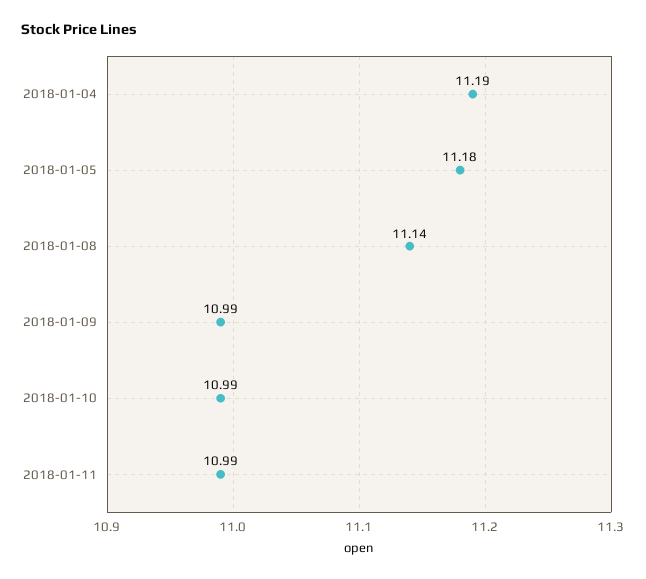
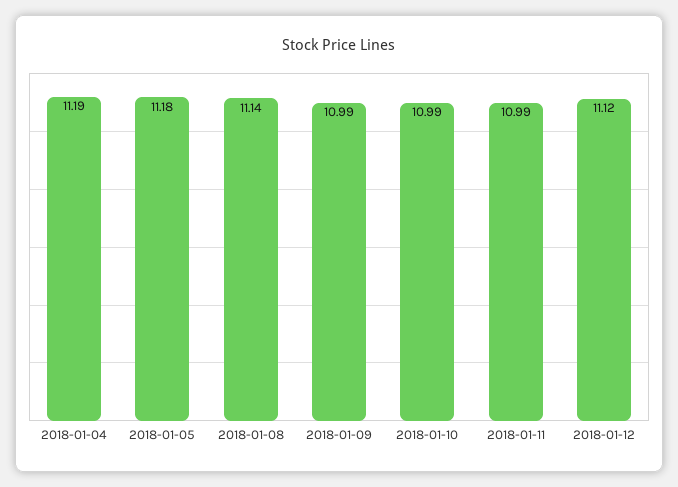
2018-01-12: none -> 11.12

